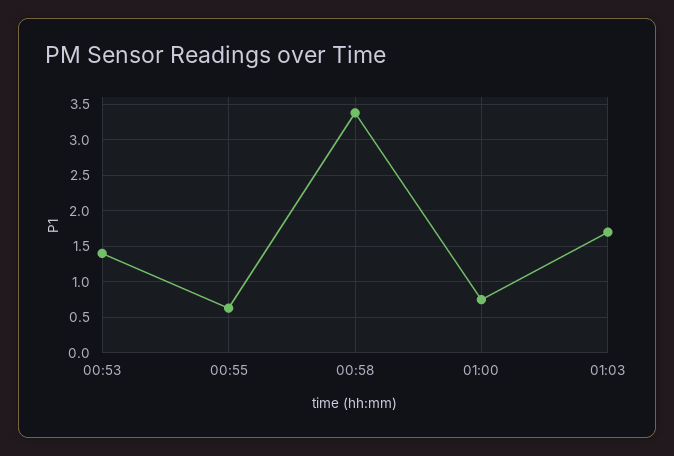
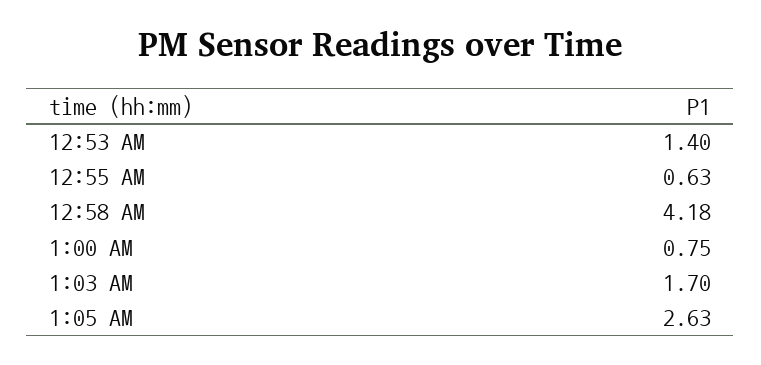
00:58: 3.4 -> 4.18
1:05 AM: none -> 2.63

